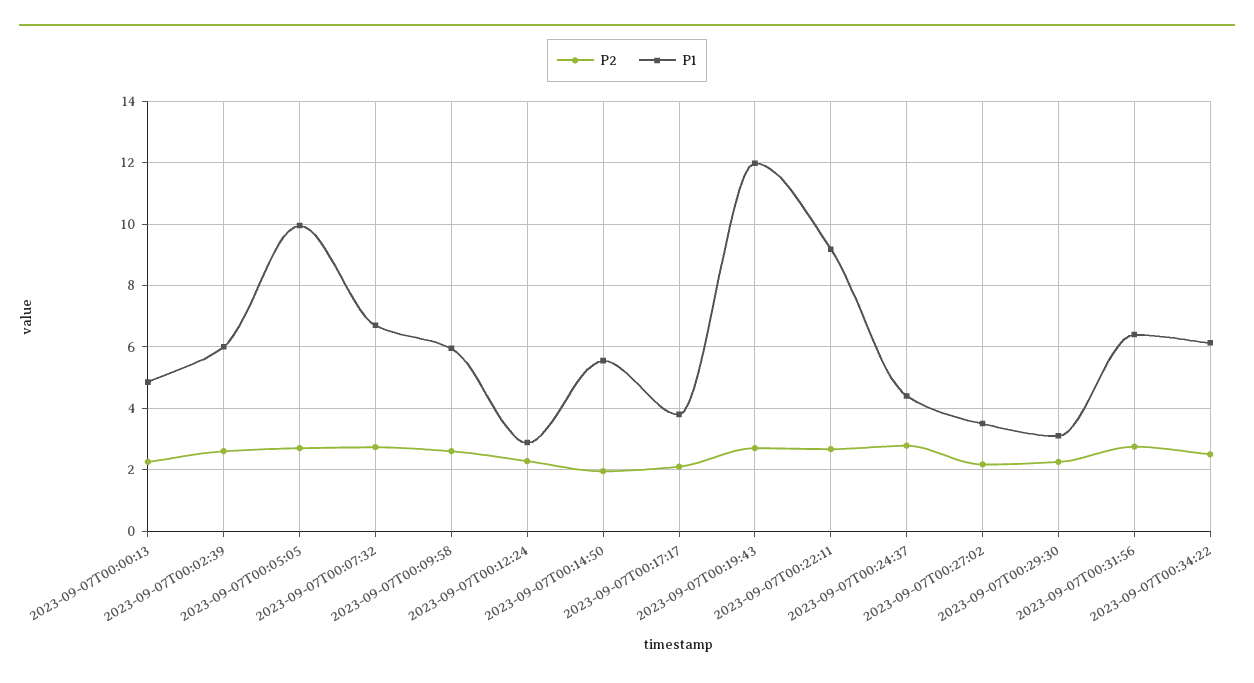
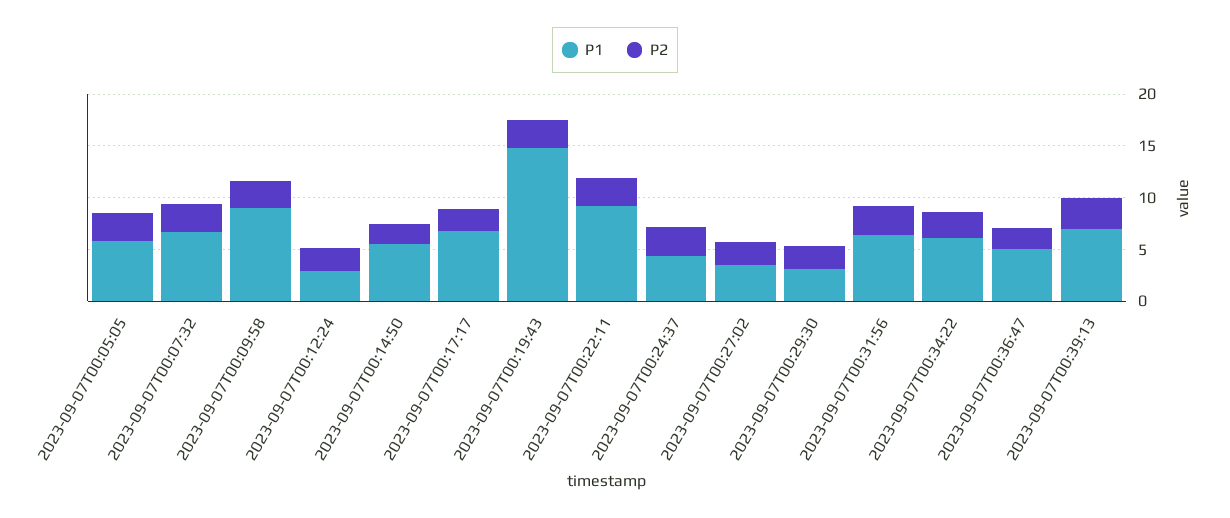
P2, 2023-09-07T00:00:13: 2.2 -> none
P1, 2023-09-07T00:00:13: 4.8 -> none
P2, 2023-09-07T00:02:39: 2.6 -> none
P1, 2023-09-07T00:02:39: 6 -> none
P1, 2023-09-07T00:05:05: 10 -> 6
P1, 2023-09-07T00:09:58: 6 -> 9
P1, 2023-09-07T00:17:17: 3.8 -> 7
P1, 2023-09-07T00:19:43: 12 -> 15
P1, 2023-09-07T00:36:47: none -> 5
P2, 2023-09-07T00:36:47: none -> 2
P1, 2023-09-07T00:39:13: none -> 7
P2, 2023-09-07T00:39:13: none -> 3

